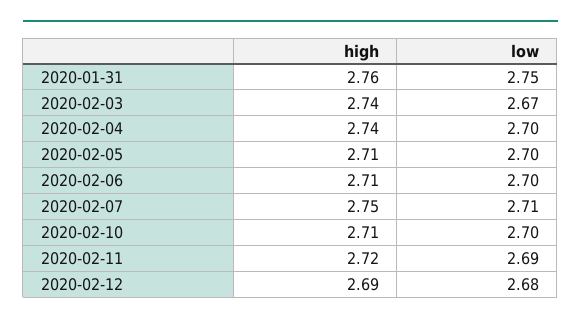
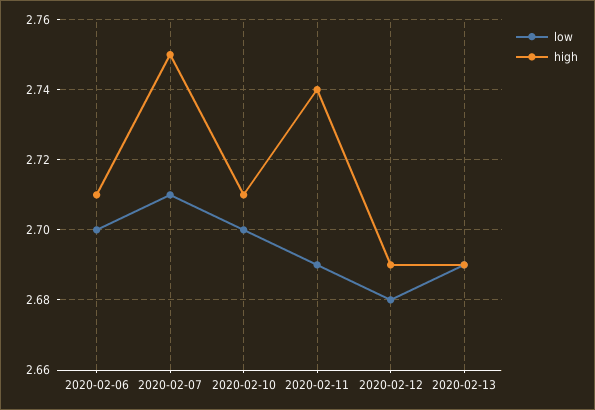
high, 2020-01-31: 2.76 -> none
low, 2020-01-31: 2.75 -> none
high, 2020-02-03: 2.74 -> none
low, 2020-02-03: 2.67 -> none
high, 2020-02-04: 2.74 -> none
low, 2020-02-04: 2.7 -> none
high, 2020-02-05: 2.71 -> none
low, 2020-02-05: 2.7 -> none
high, 2020-02-11: 2.72 -> 2.74
low, 2020-02-13: none -> 2.69
high, 2020-02-13: none -> 2.69

